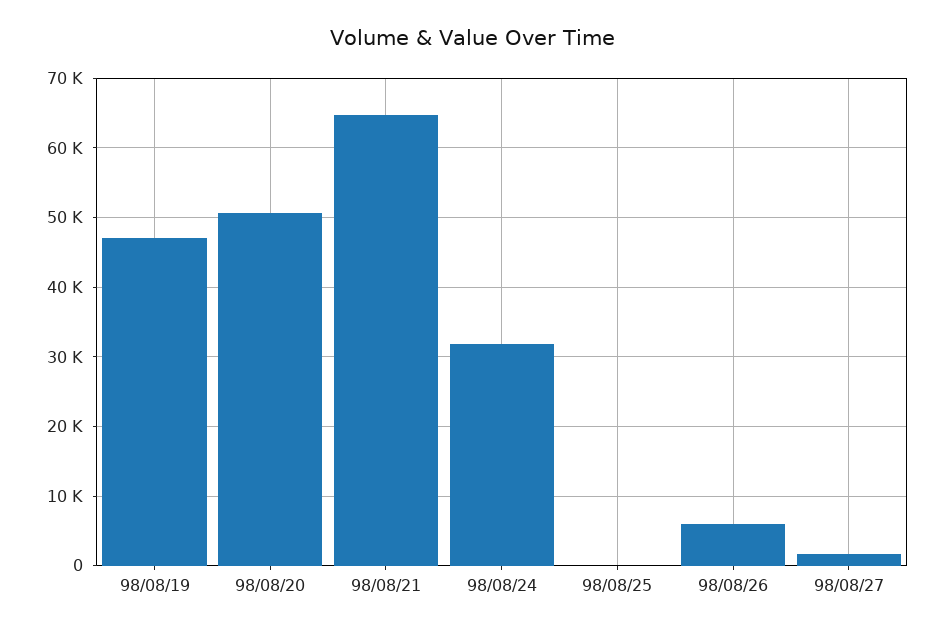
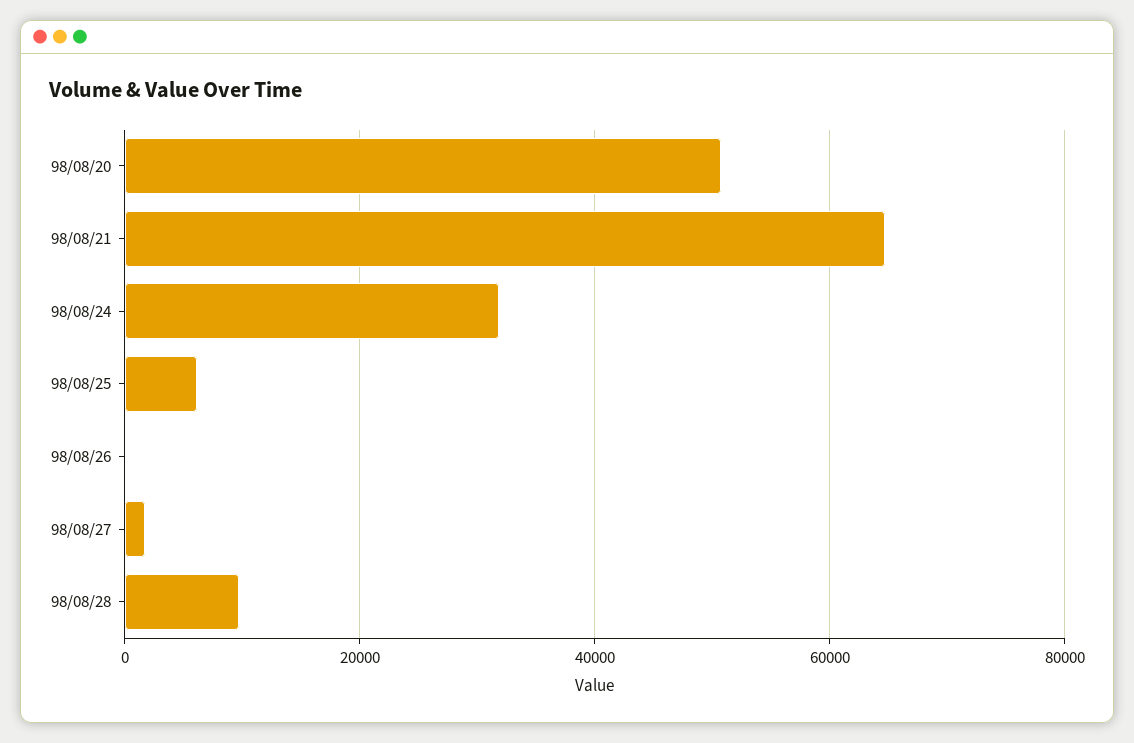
98/08/19: 47000 -> none
98/08/25: 0 -> 6000
98/08/26: 6000 -> 0
98/08/28: none -> 10000

